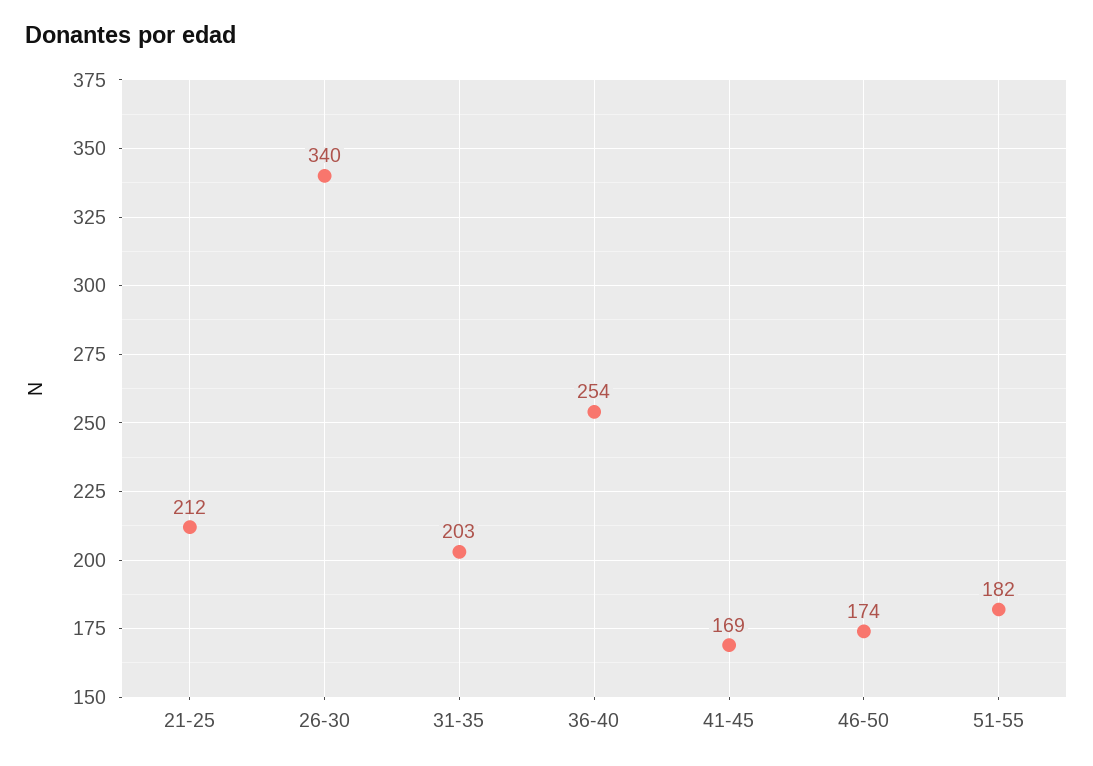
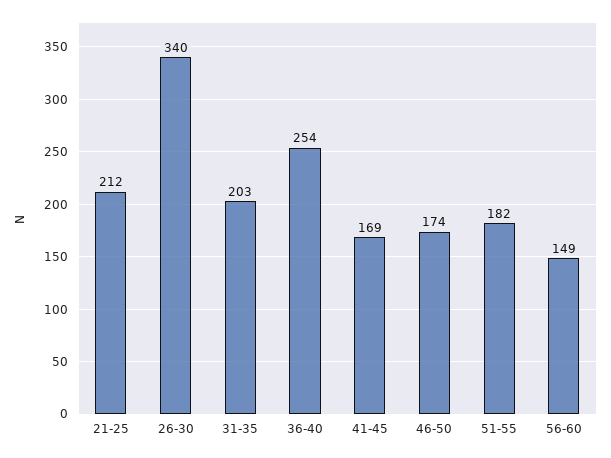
56-60: none -> 149

